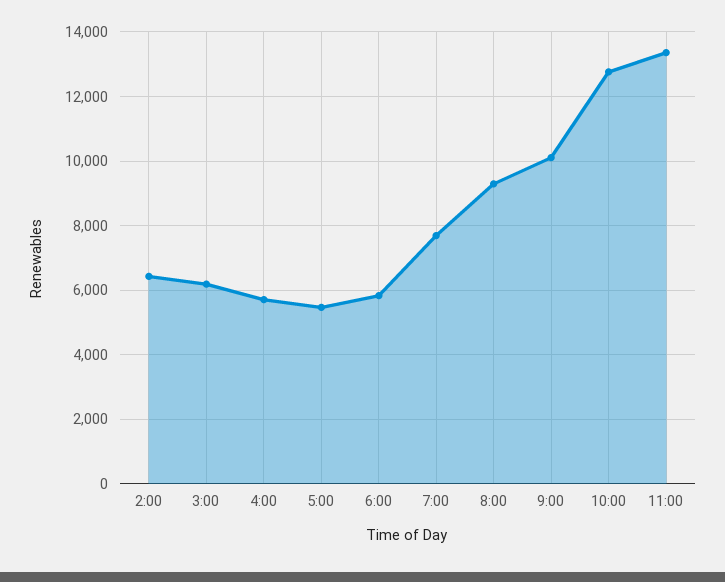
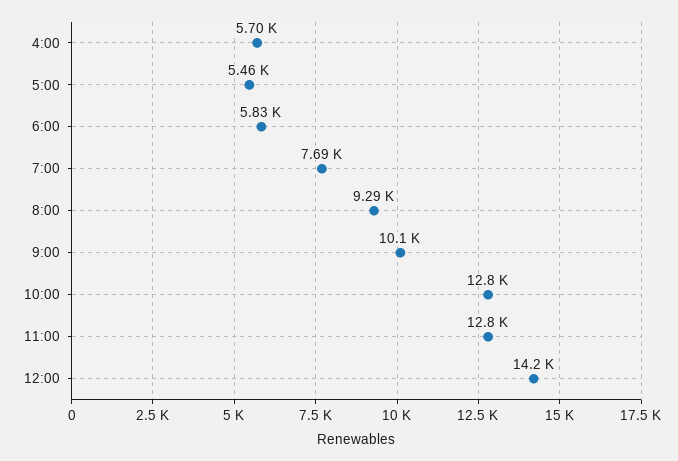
2:00: 6400 -> none
3:00: 6200 -> none
11:00: 13400 -> 12800
12:00: none -> 14200

